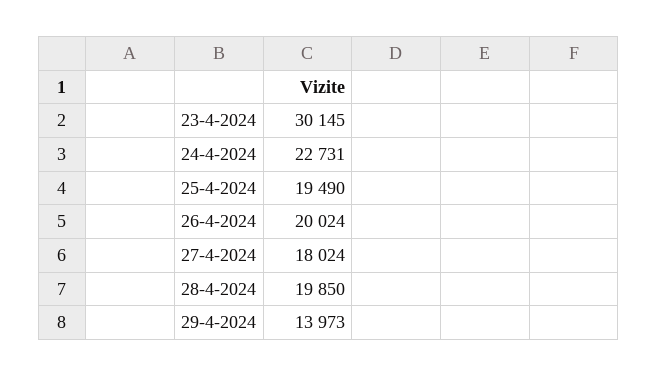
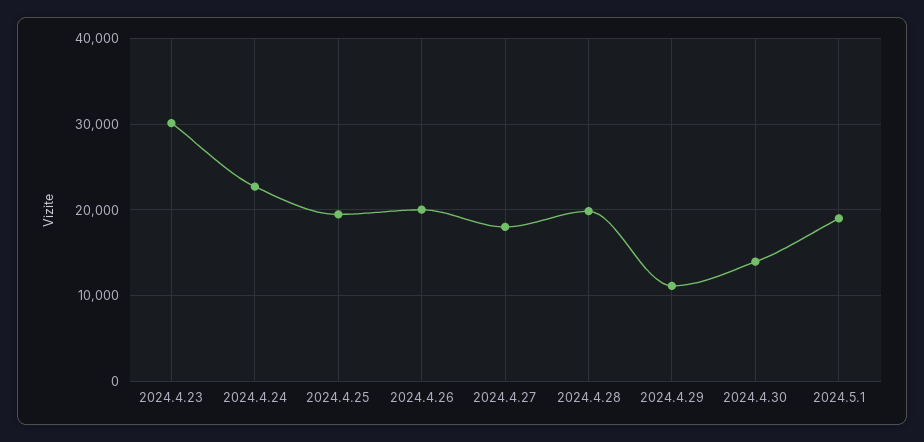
29-4-2024: 13973 -> 11000
2024.4.30: none -> 14000
2024.5.1: none -> 19000

